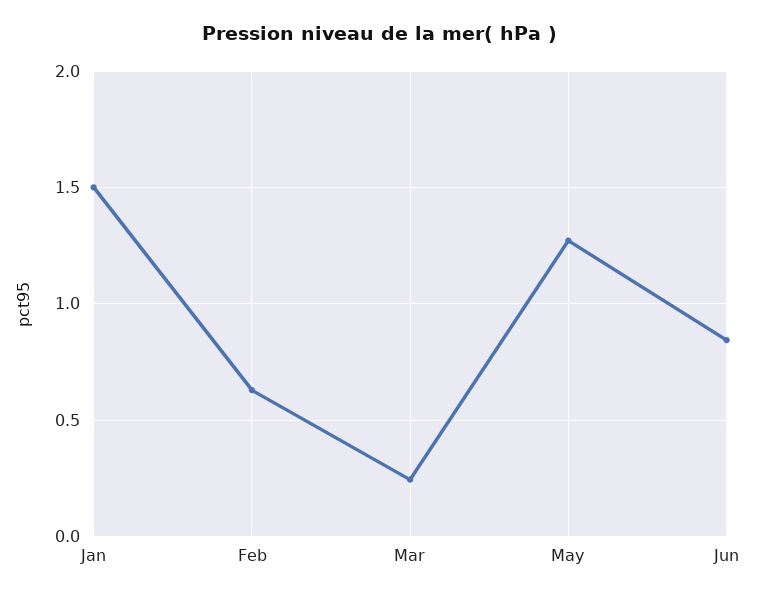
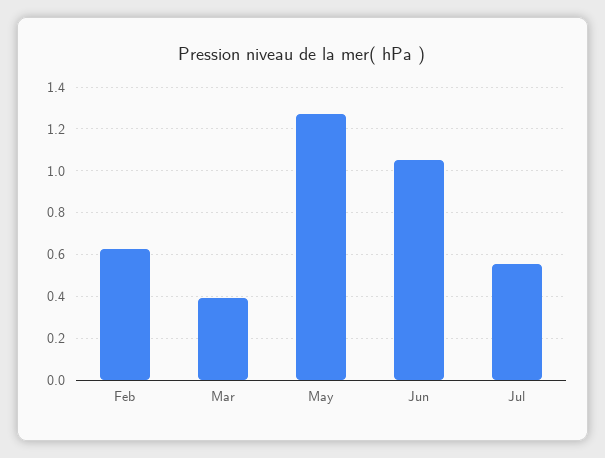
Jan: 1.5 -> none
Mar: 0.25 -> 0.4
Jun: 0.85 -> 1.05
Jul: none -> 0.55

